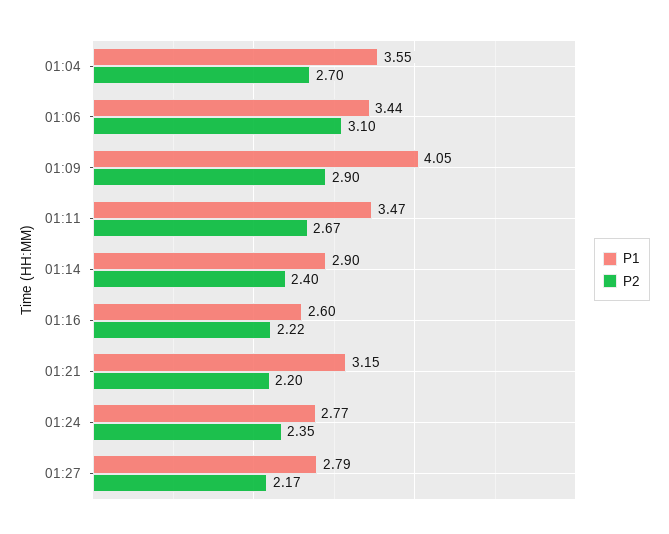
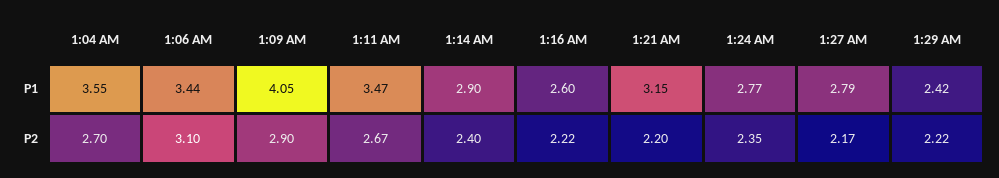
P1, 1:29 AM: none -> 2.42
P2, 1:29 AM: none -> 2.22

